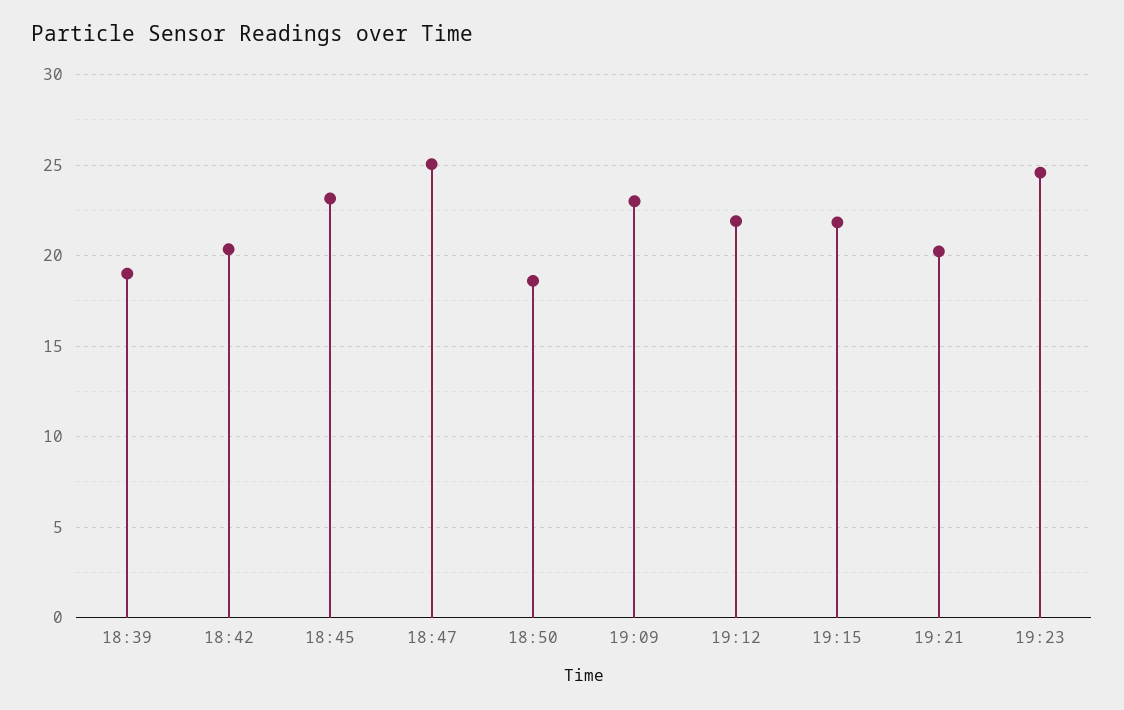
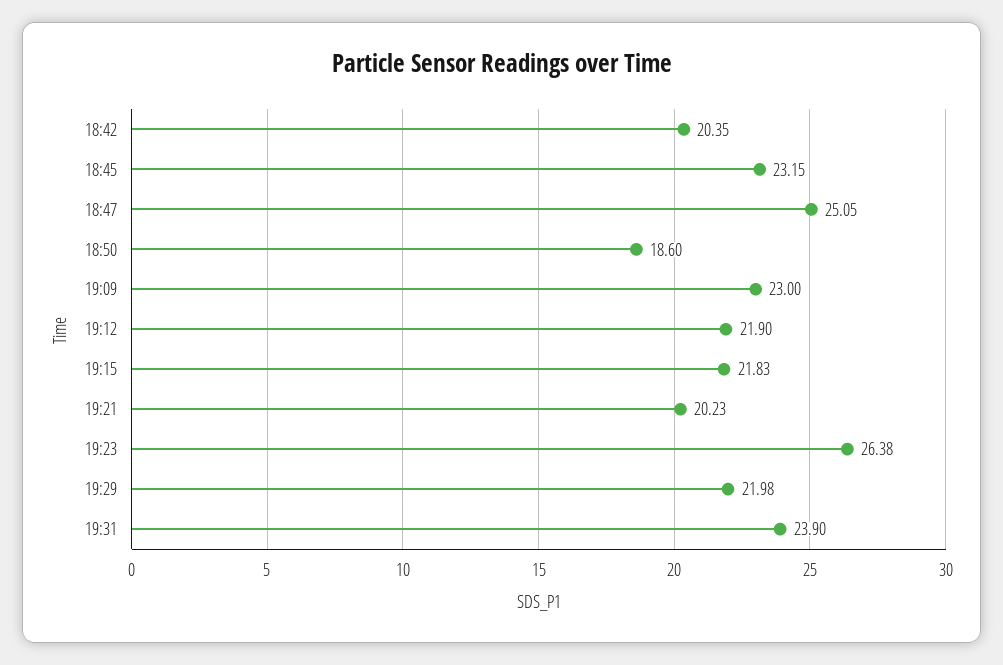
18:39: 19 -> none
19:23: 24.5 -> 26.38
19:29: none -> 21.98
19:31: none -> 23.9

